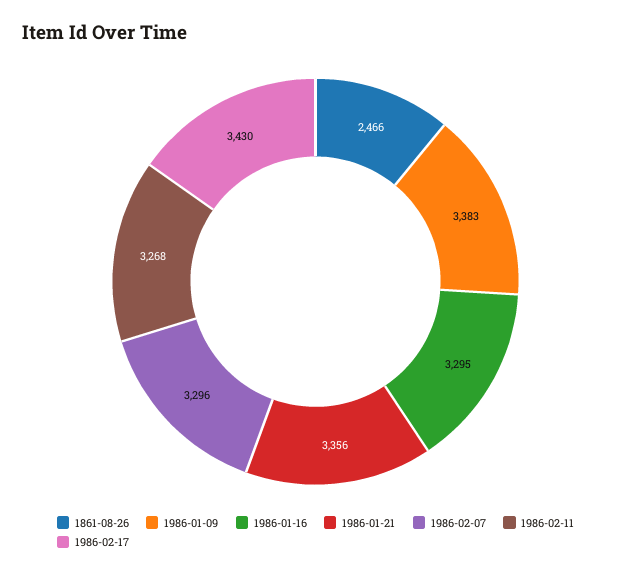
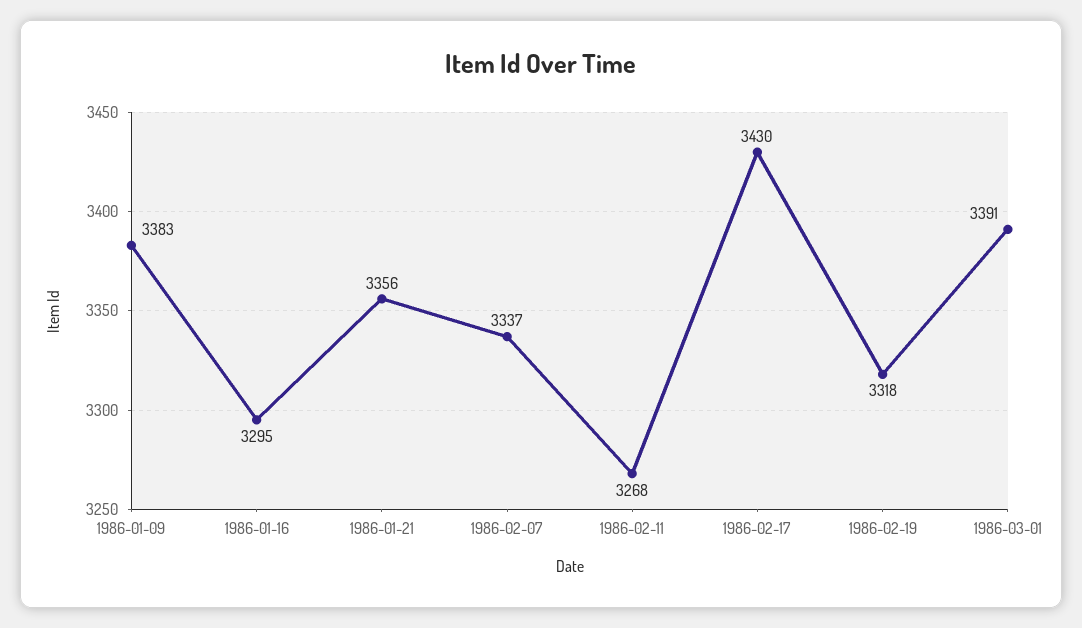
1861-08-26: 2466 -> none
1986-02-07: 3296 -> 3337
1986-02-19: none -> 3318
1986-03-01: none -> 3391

